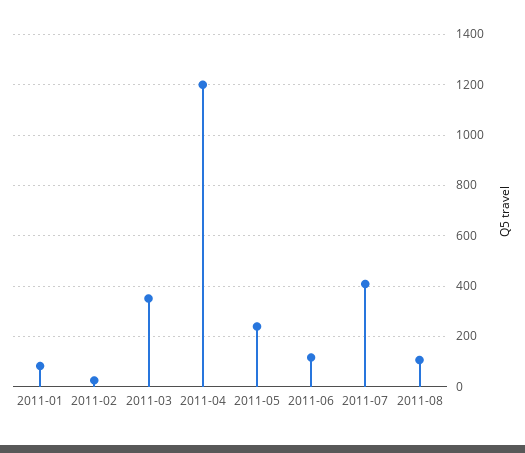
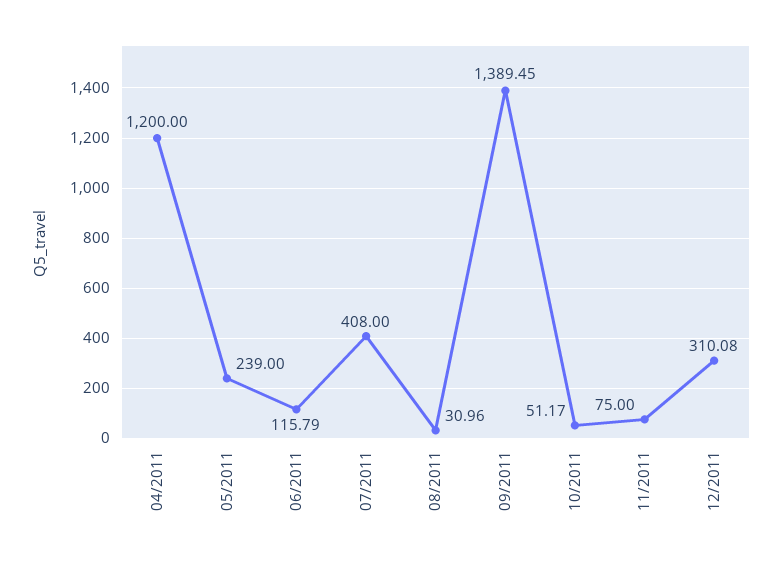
2011-01: 75 -> none
2011-02: 25 -> none
2011-03: 350 -> none
2011-08: 100 -> 30.96
09/2011: none -> 1389.45
10/2011: none -> 51.17
11/2011: none -> 75
12/2011: none -> 310.08

